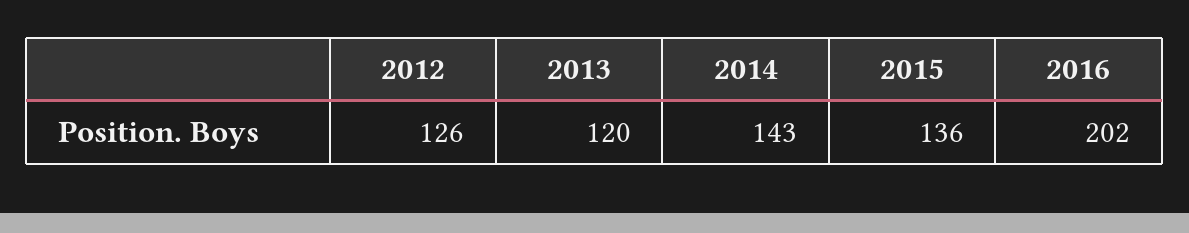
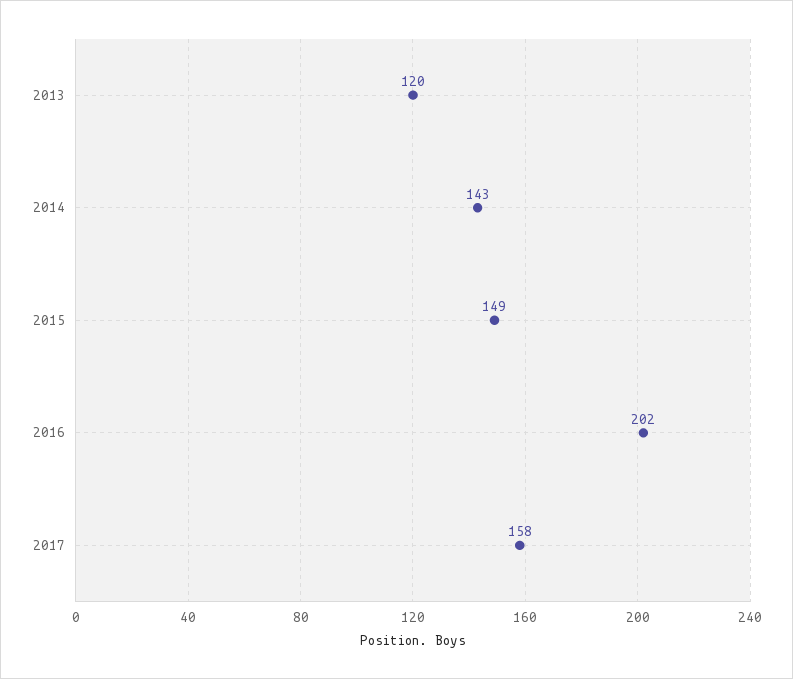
2012: 126 -> none
2015: 136 -> 149
2017: none -> 158

